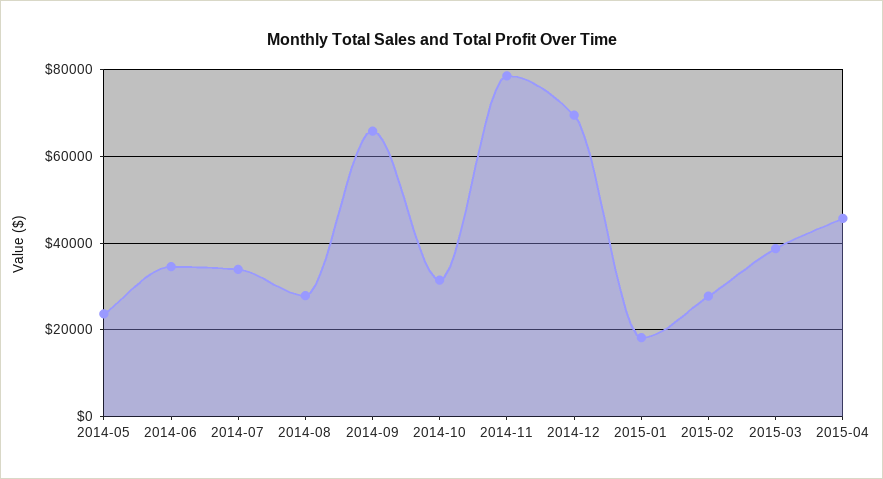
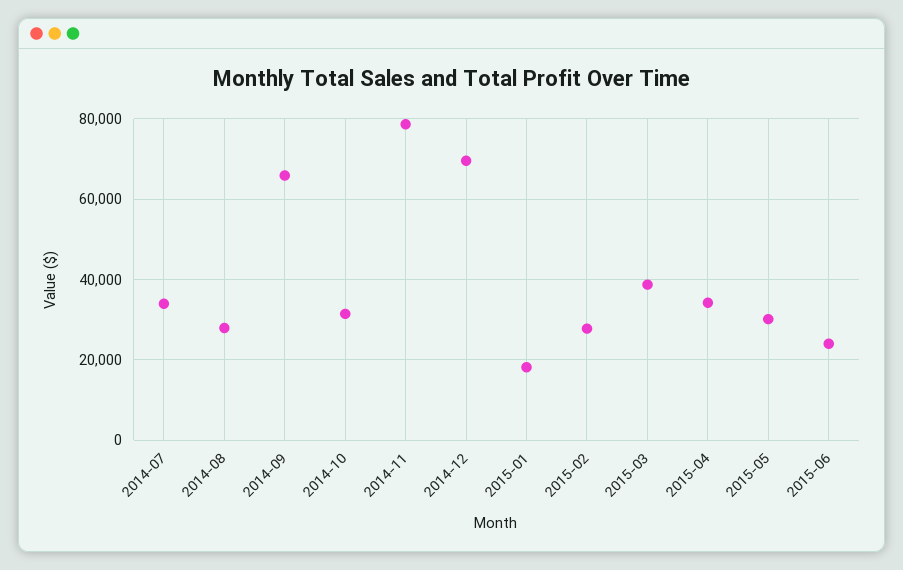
2014-05: 24000 -> none
2014-06: 34000 -> none
2015-04: 46000 -> 34000
2015-05: none -> 30000
2015-06: none -> 24000

